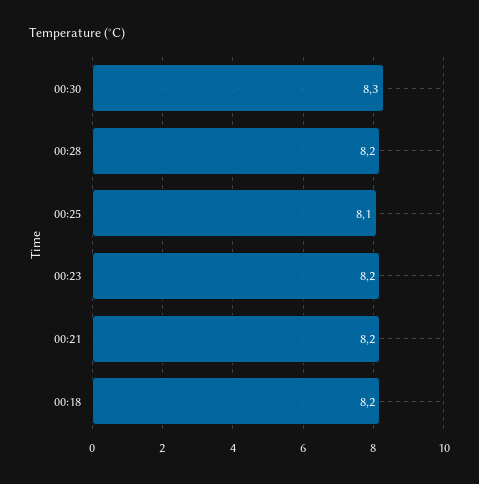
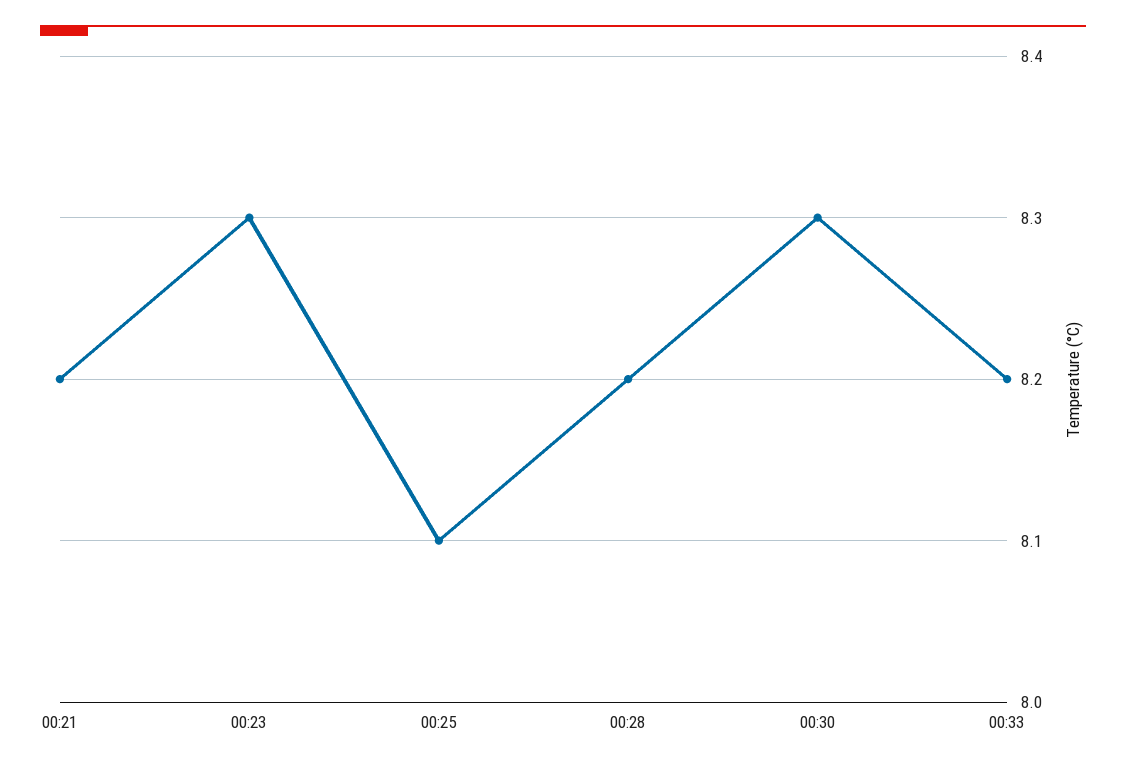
00:23: 8.2 -> 8.3
00:18: 8.2 -> none
00:33: none -> 8.2

